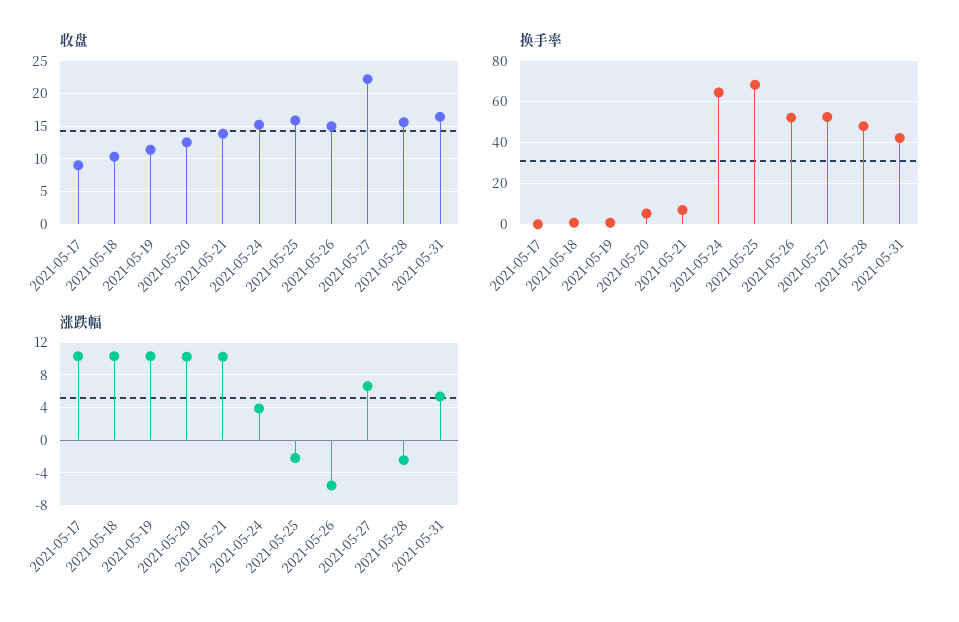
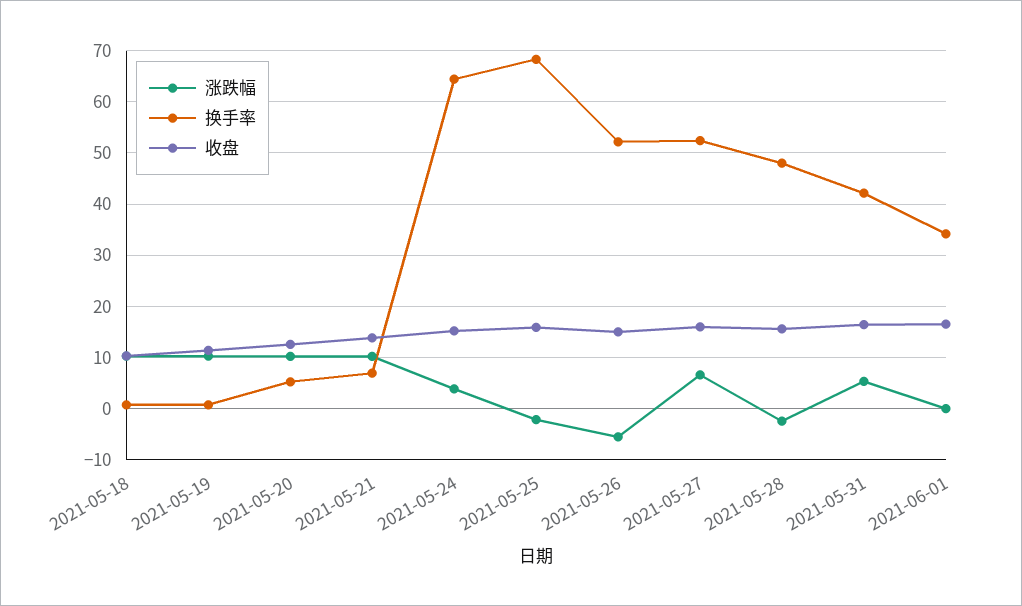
收盘, 2021-05-17: 9 -> none
收盘, 2021-05-27: 22 -> 16
换手率, 2021-05-17: 0 -> none
涨跌幅, 2021-05-17: 10 -> none
涨跌幅, 2021-06-01: none -> 0
换手率, 2021-06-01: none -> 34
收盘, 2021-06-01: none -> 16

